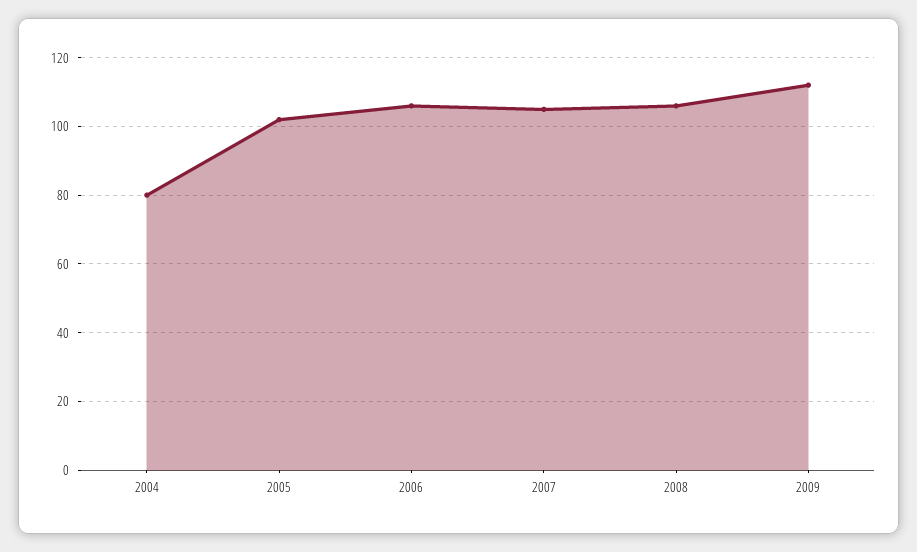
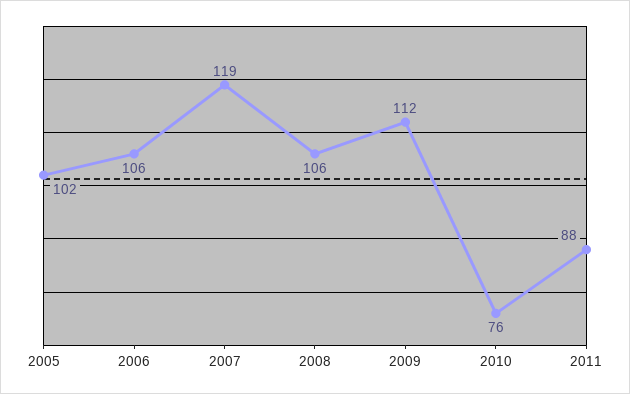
2004: 80 -> none
2007: 105 -> 119
2010: none -> 76
2011: none -> 88

